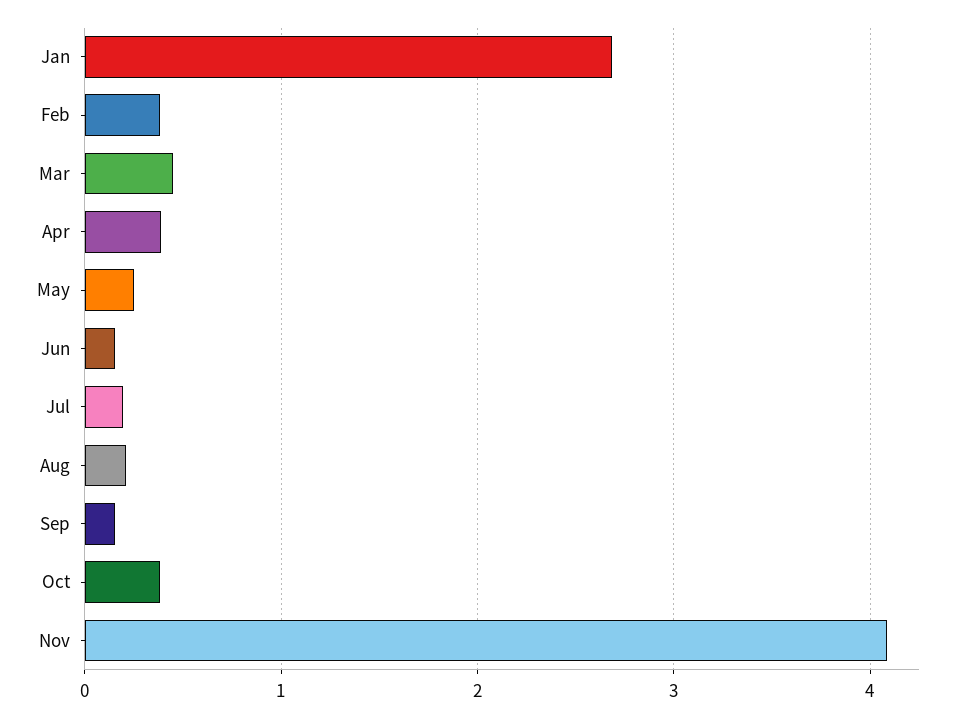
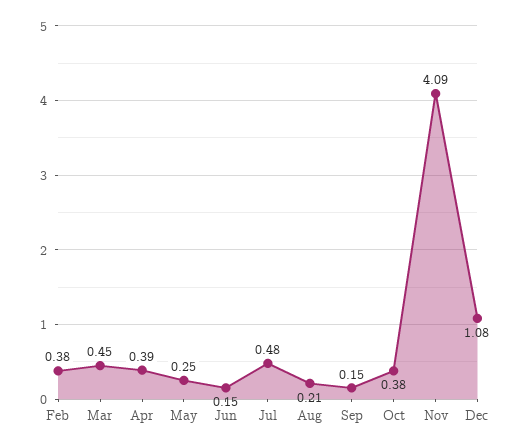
Jan: 2.7 -> none
Jul: 0.2 -> 0.48
Dec: none -> 1.08

